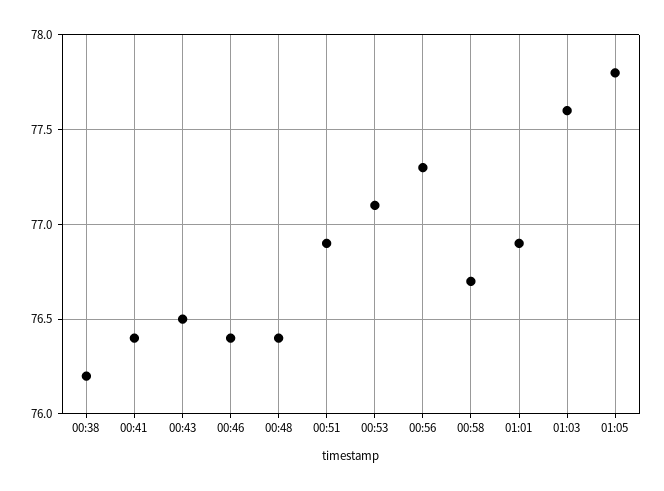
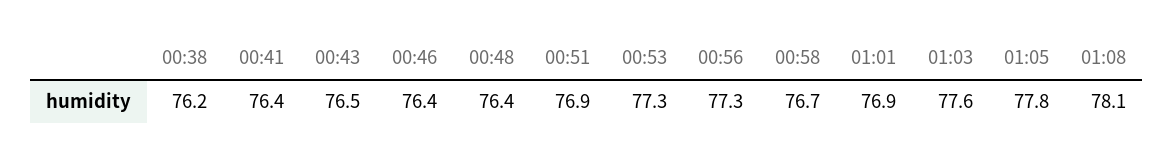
00:53: 77.1 -> 77.3
01:08: none -> 78.1

